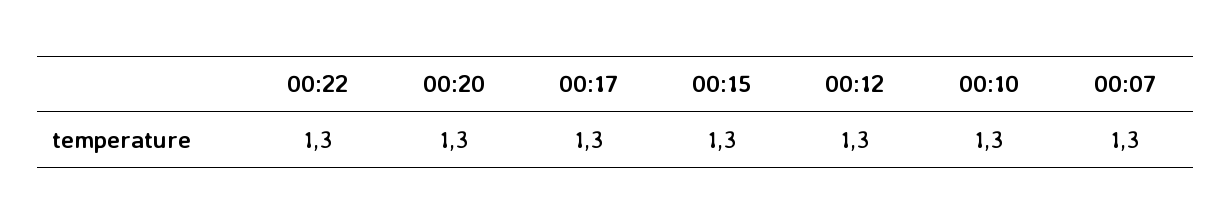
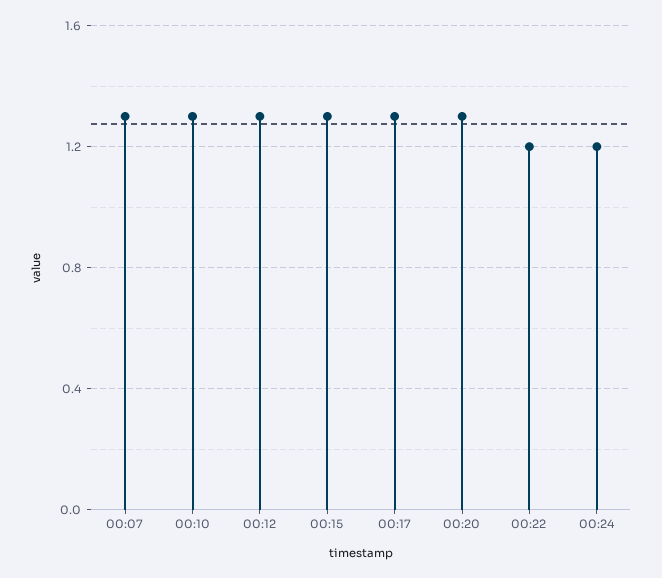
00:22: 1.3 -> 1.2
00:24: none -> 1.2

